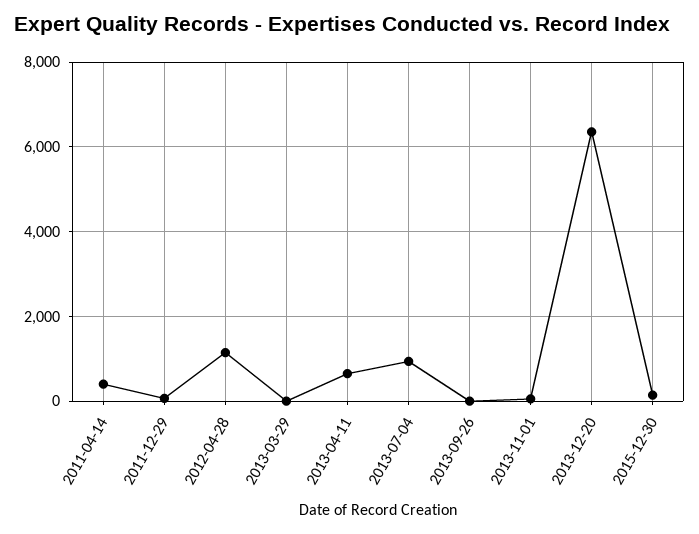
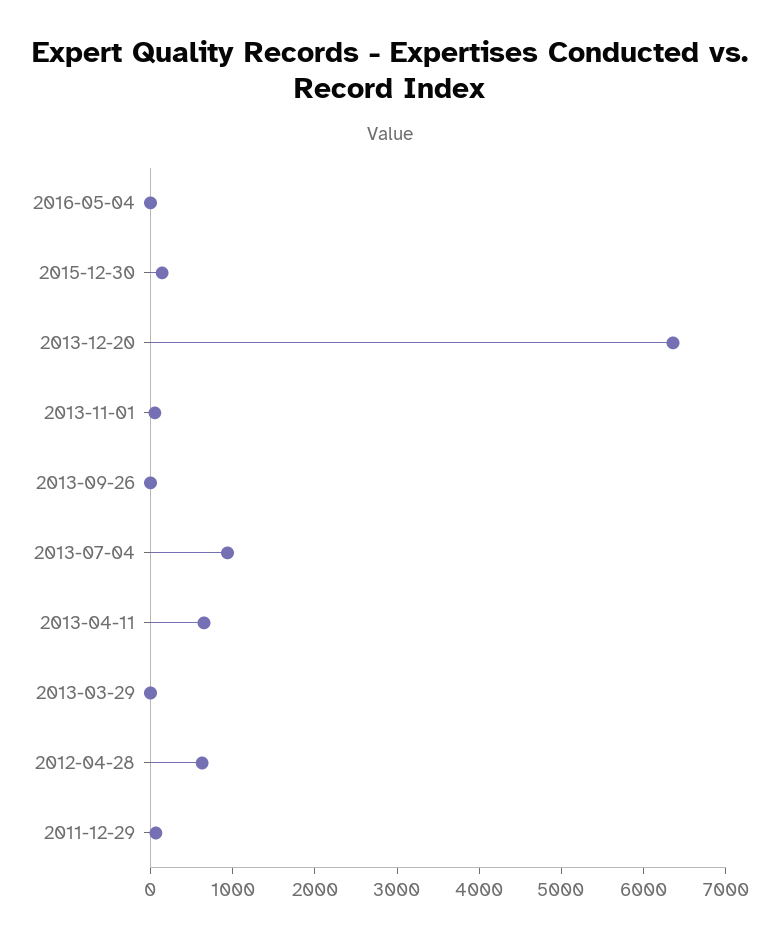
2011-04-14: 400 -> none
2012-04-28: 1200 -> 600
2016-05-04: none -> 0

